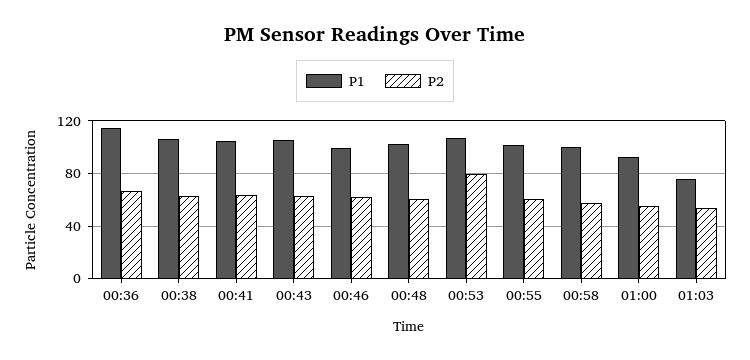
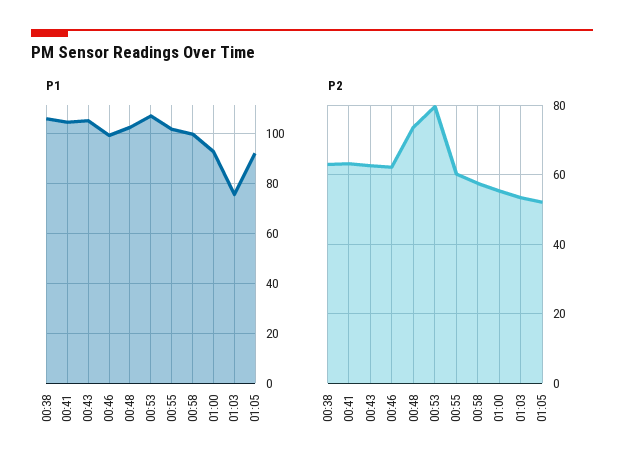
P1, 00:36: 115 -> none
P2, 00:36: 65 -> none
P2, 00:48: 60 -> 74
P1, 01:05: none -> 92.5
P2, 01:05: none -> 52

